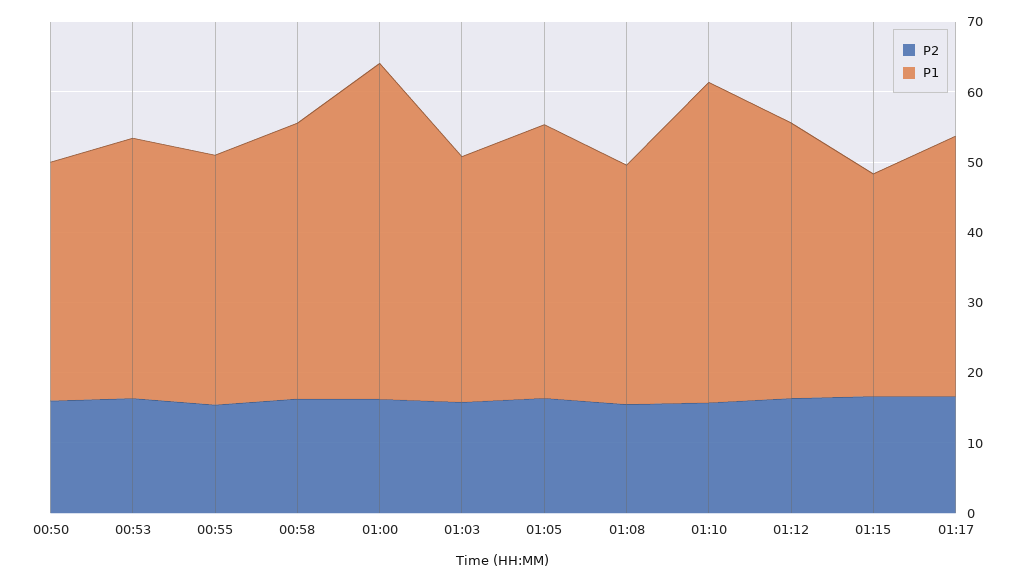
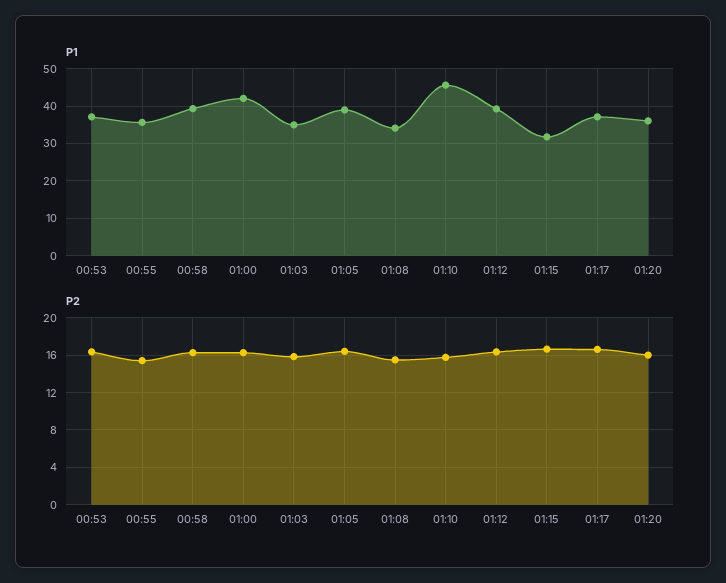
P2, 00:50: 16 -> none
P1, 00:50: 34 -> none
P1, 01:00: 48 -> 42
P1, 01:20: none -> 36
P2, 01:20: none -> 16

